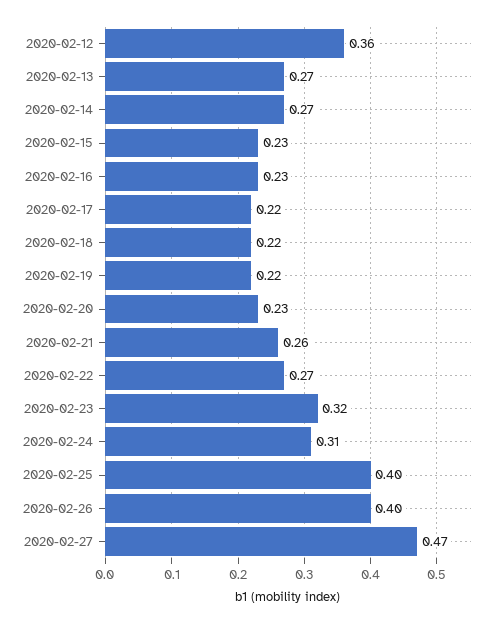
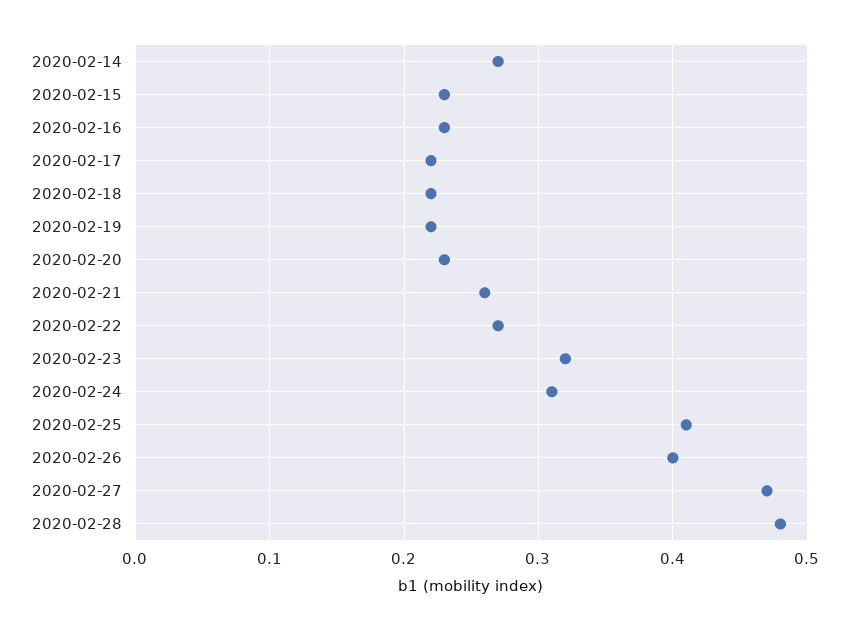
2020-02-12: 0.36 -> none
2020-02-13: 0.27 -> none
2020-02-25: 0.4 -> 0.41
2020-02-28: none -> 0.48

